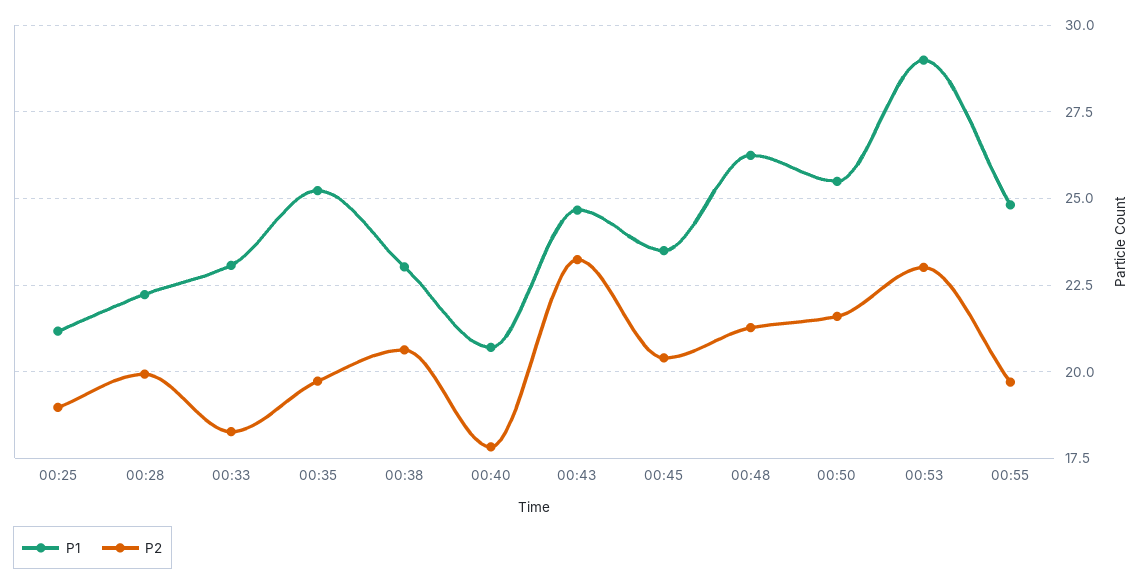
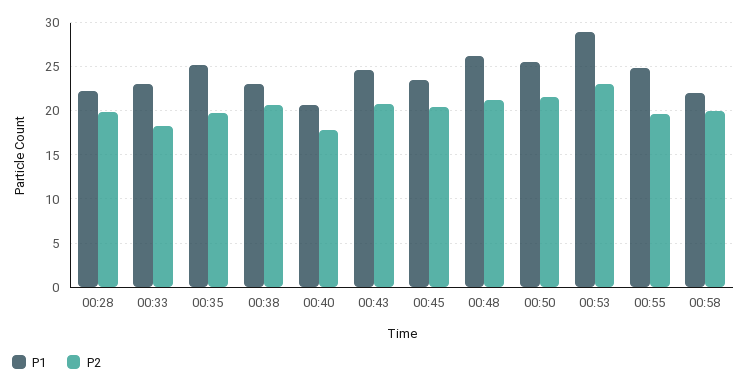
P1, 00:25: 21.25 -> none
P2, 00:25: 19 -> none
P2, 00:43: 23.25 -> 21
P1, 00:58: none -> 22
P2, 00:58: none -> 20

